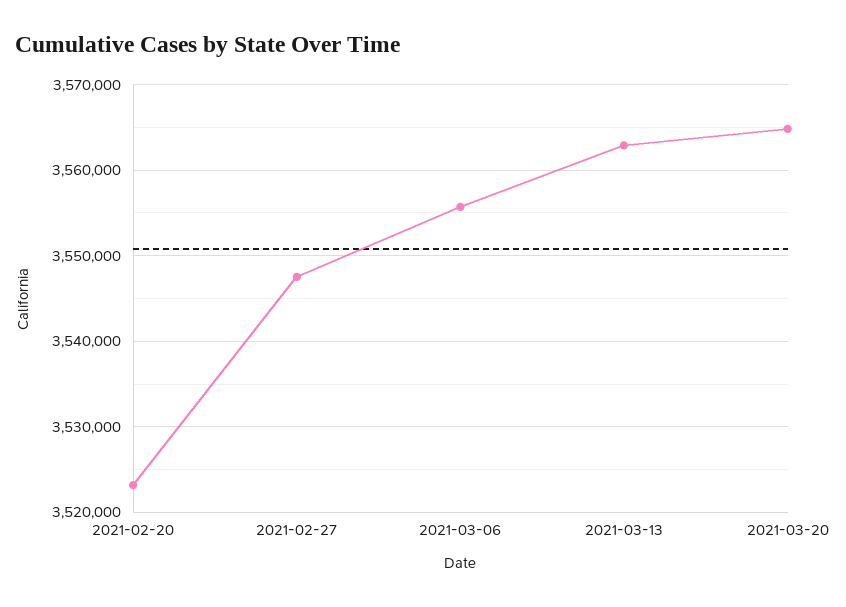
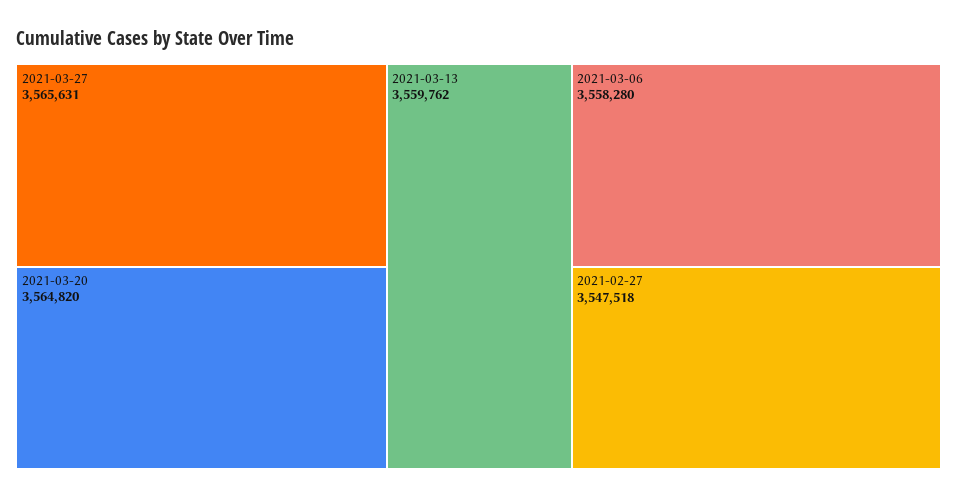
2021-02-20: 3523000 -> none
2021-03-06: 3556000 -> 3558280
2021-03-13: 3563000 -> 3559762
2021-03-27: none -> 3565631

